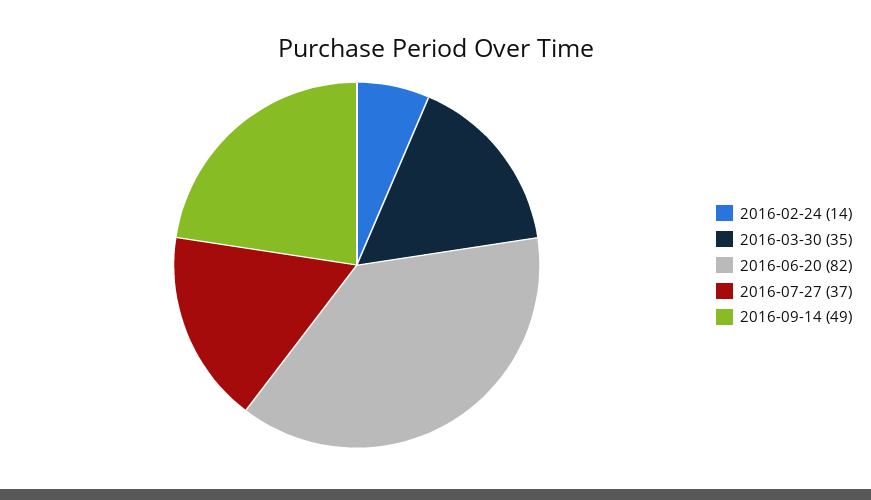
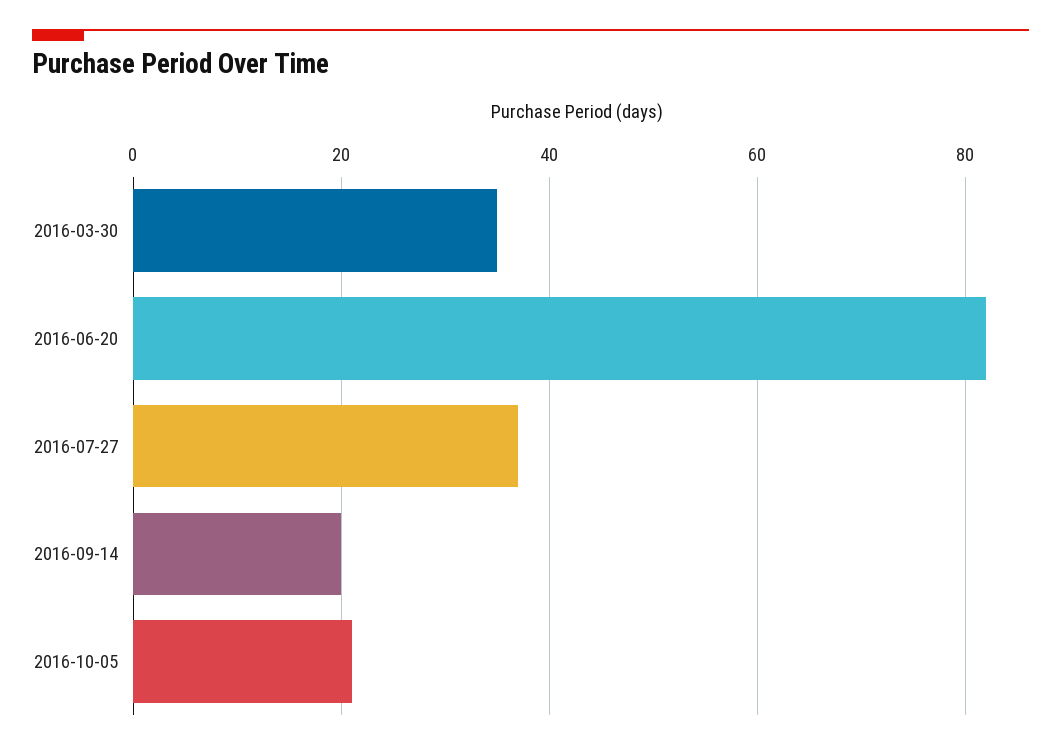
2016-02-24: 14 -> none
2016-09-14: 49 -> 20
2016-10-05: none -> 20

